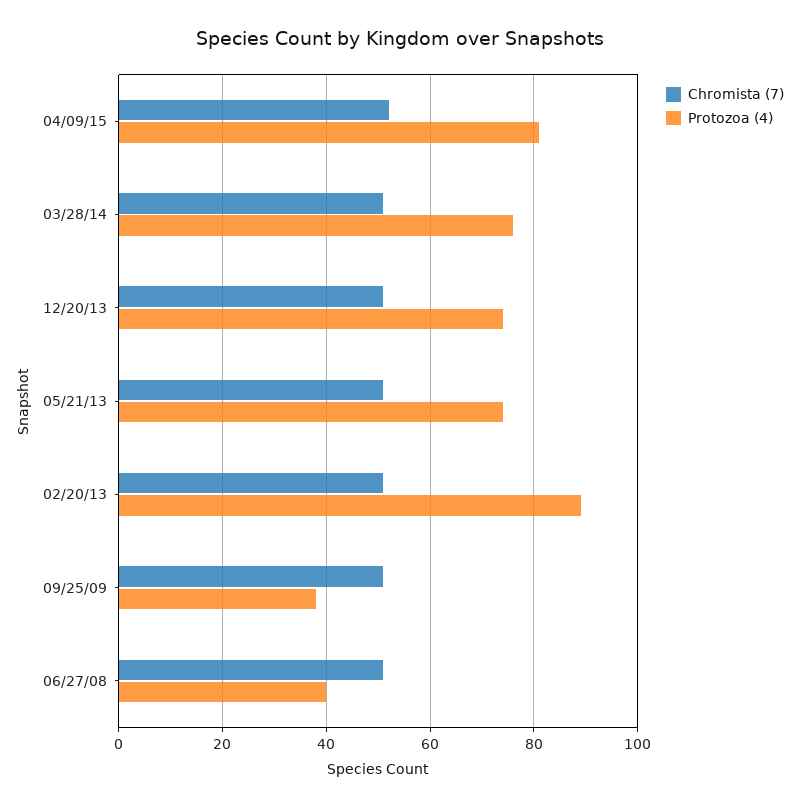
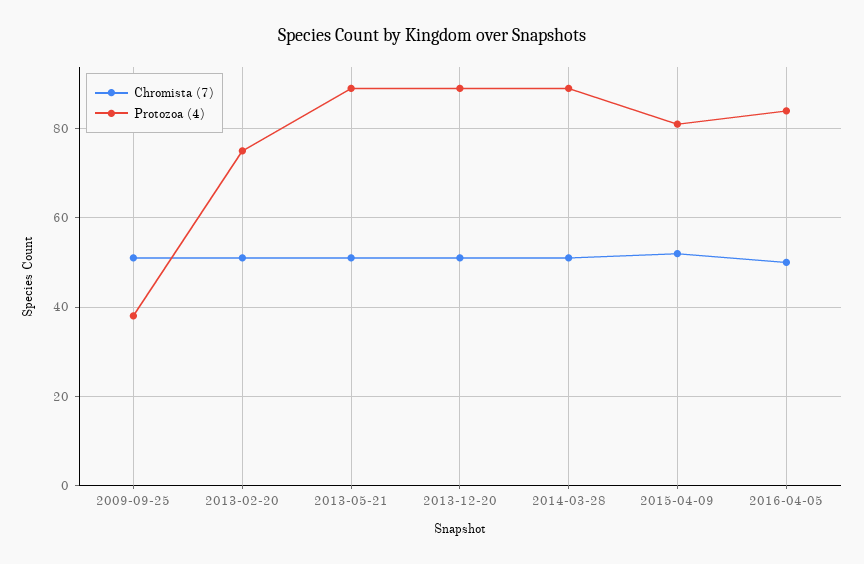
Protozoa (4), 03/28/14: 75 -> 90
Protozoa (4), 12/20/13: 75 -> 90
Protozoa (4), 05/21/13: 75 -> 90
Protozoa (4), 02/20/13: 90 -> 75
Chromista (7), 06/27/08: 50 -> none
Protozoa (4), 06/27/08: 40 -> none
Chromista (7), 2016-04-05: none -> 50
Protozoa (4), 2016-04-05: none -> 85

